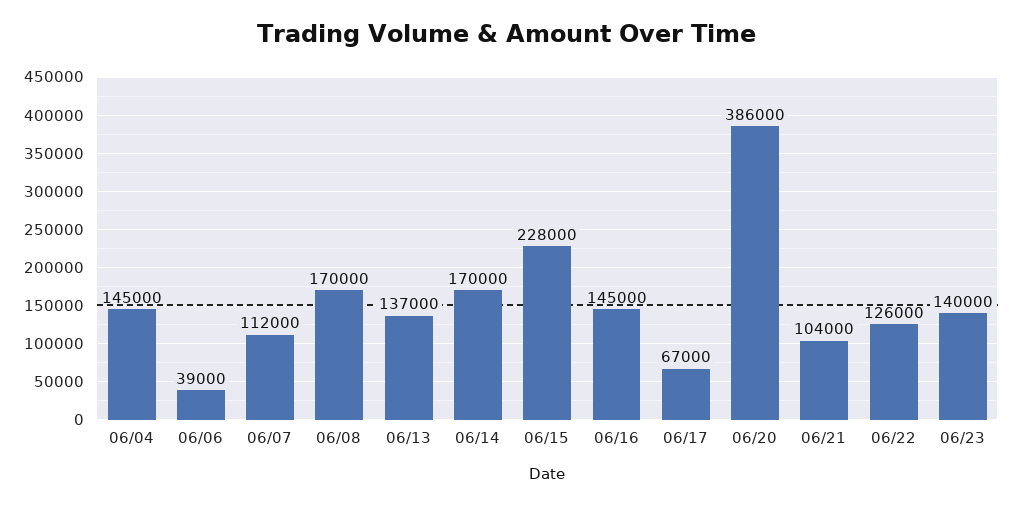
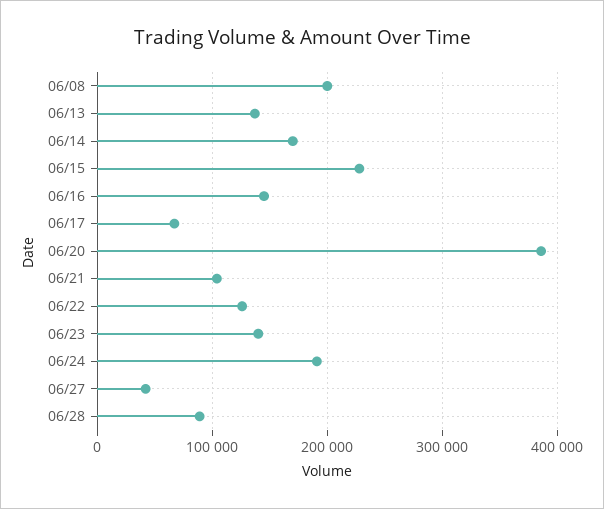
06/04: 145000 -> none
06/06: 39000 -> none
06/07: 112000 -> none
06/08: 170000 -> 200000
06/24: none -> 190000
06/27: none -> 40000
06/28: none -> 90000

